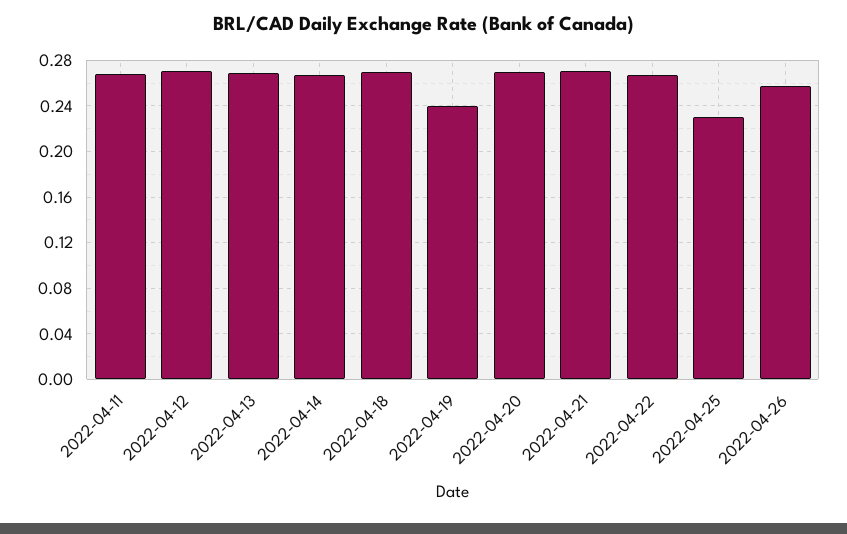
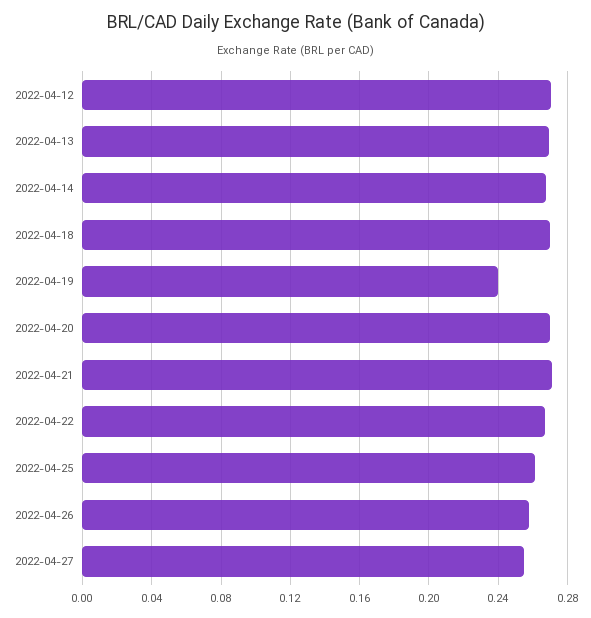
2022-04-11: 0.27 -> none
2022-04-25: 0.23 -> 0.26
2022-04-27: none -> 0.255

